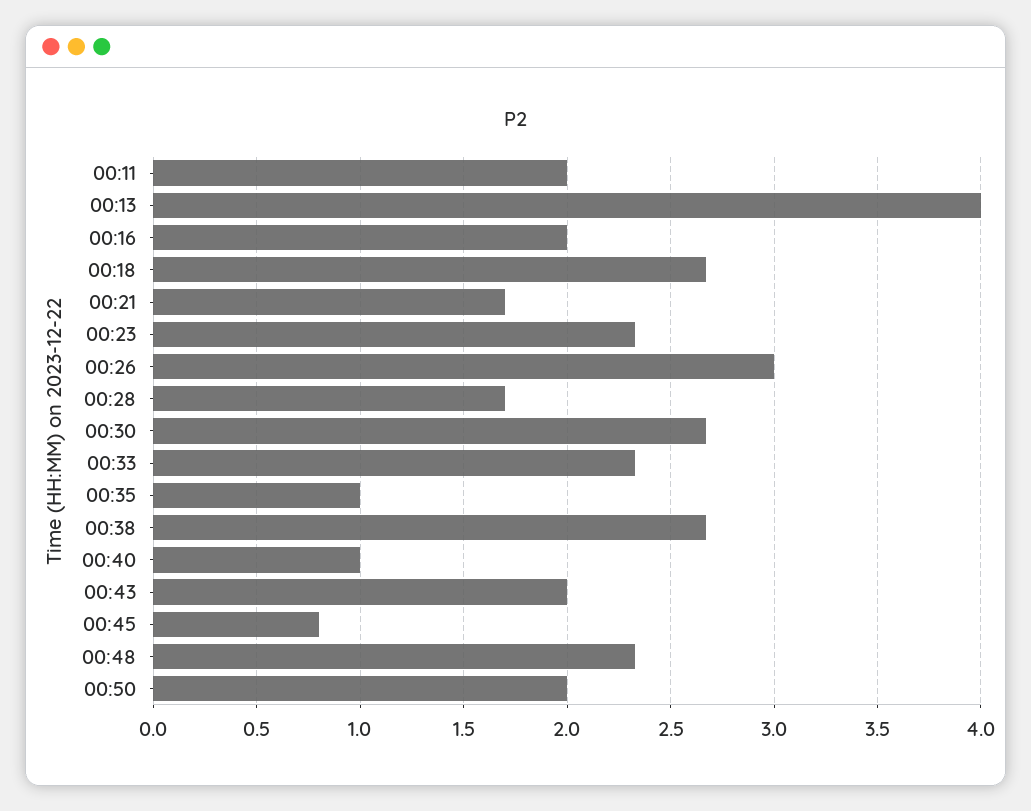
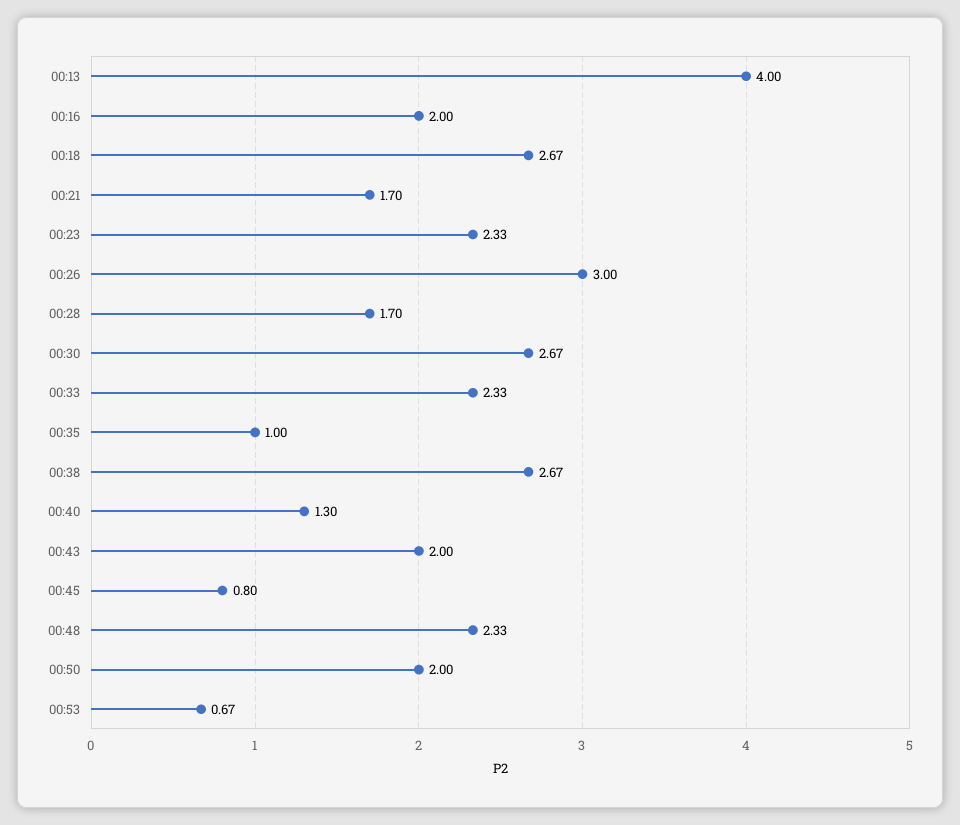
00:11: 2 -> none
00:40: 1 -> 1.3
00:53: none -> 0.67

